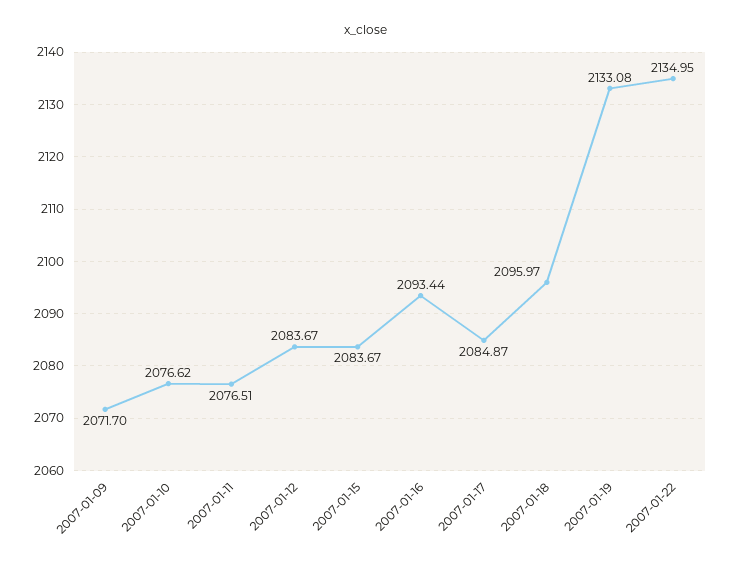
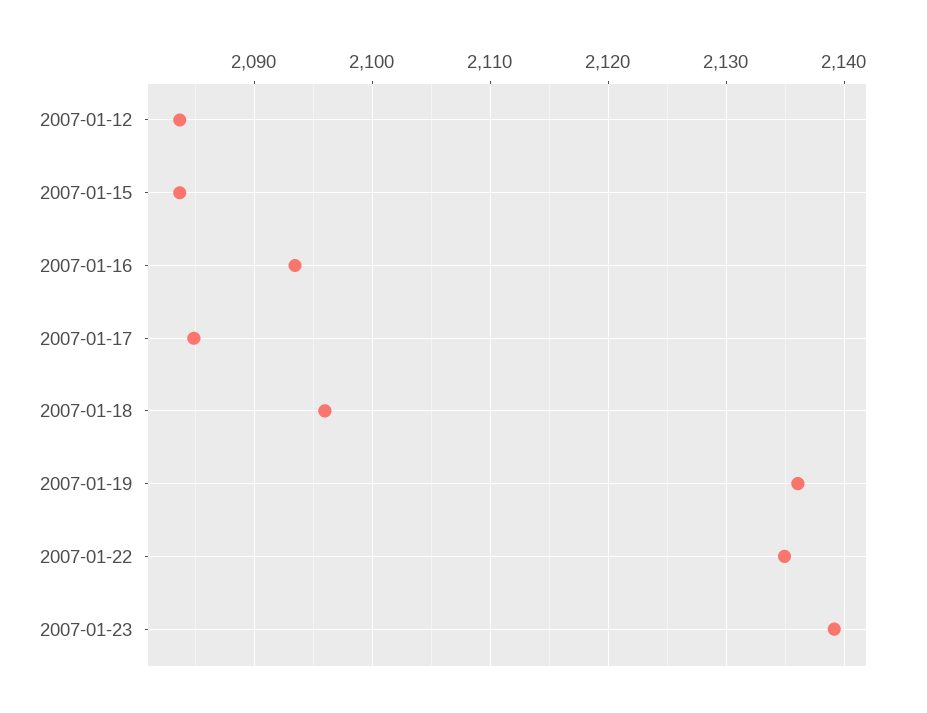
2007-01-09: 2071.7 -> none
2007-01-10: 2076.62 -> none
2007-01-11: 2076.51 -> none
2007-01-19: 2133.08 -> 2136
2007-01-23: none -> 2139

